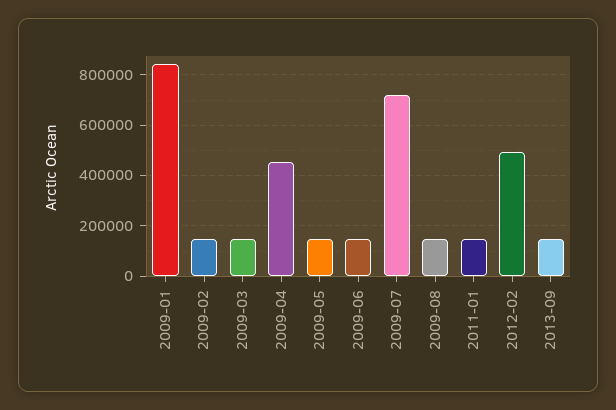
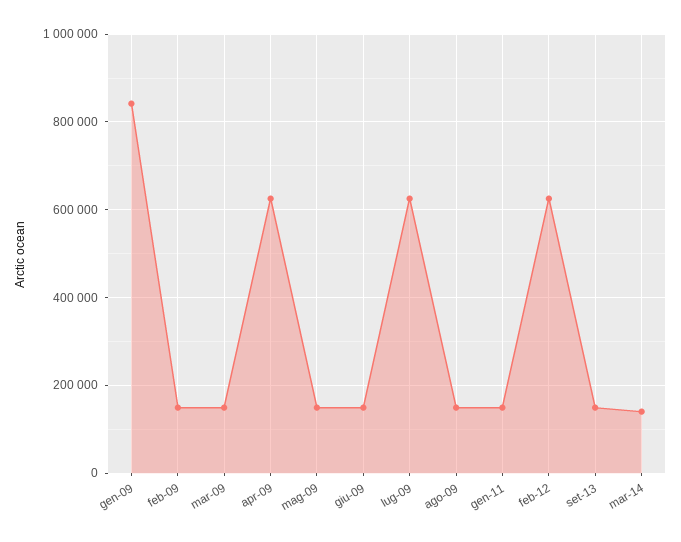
2009-04: 450000 -> 620000
2009-07: 725000 -> 620000
2012-02: 500000 -> 620000
mar-14: none -> 140000

